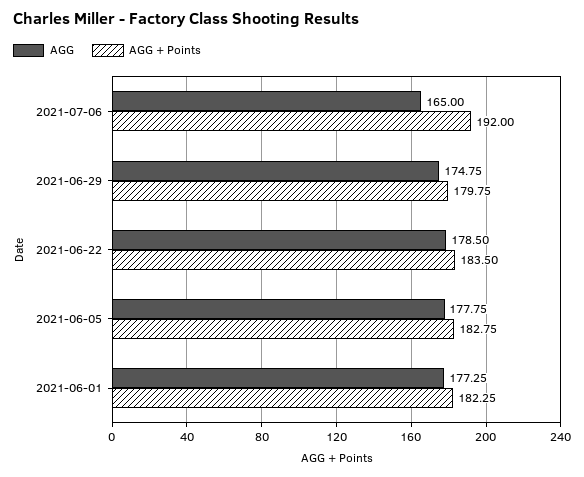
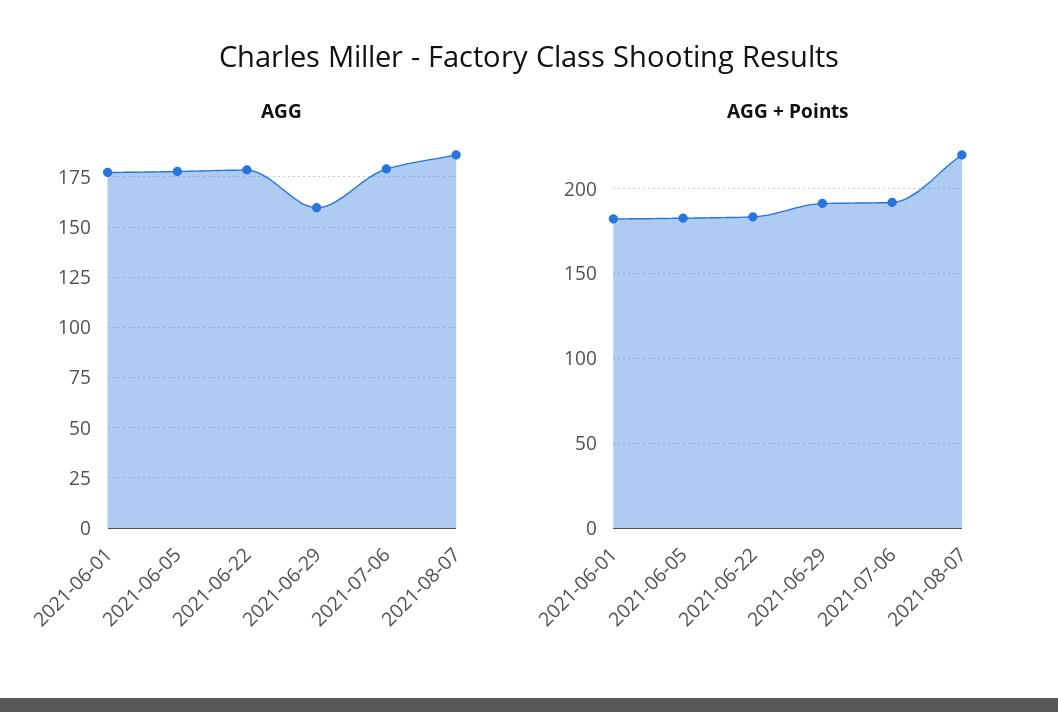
AGG, 2021-07-06: 165 -> 180
AGG, 2021-06-29: 174.75 -> 160
AGG + Points, 2021-06-29: 179.75 -> 190
AGG, 2021-08-07: none -> 185
AGG + Points, 2021-08-07: none -> 220

